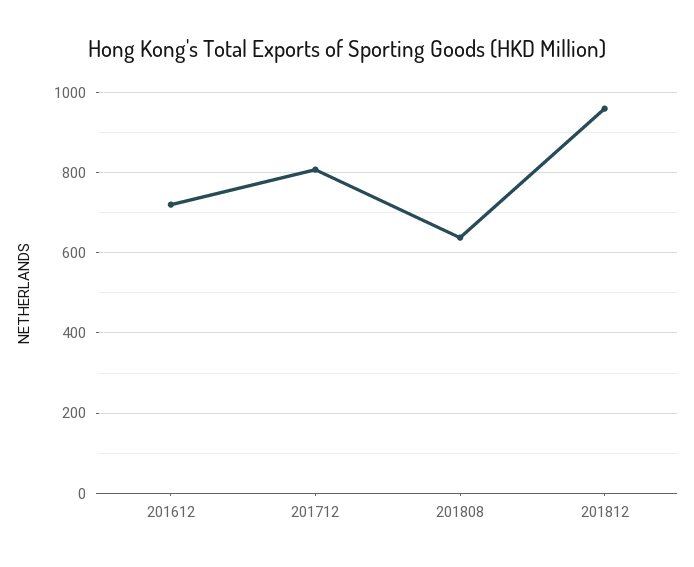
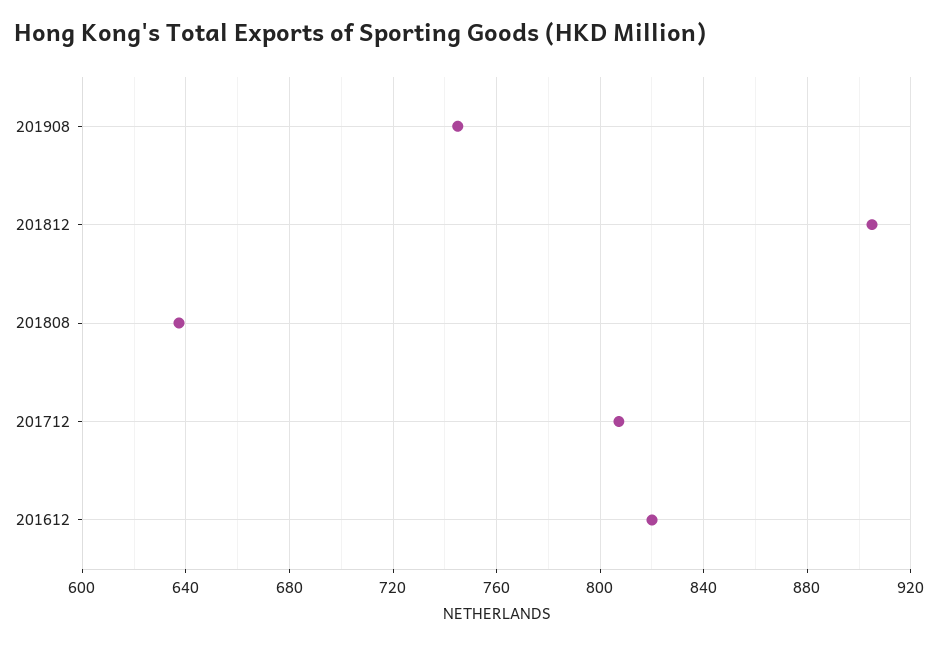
201612: 720 -> 820
201812: 960 -> 905
201908: none -> 745

